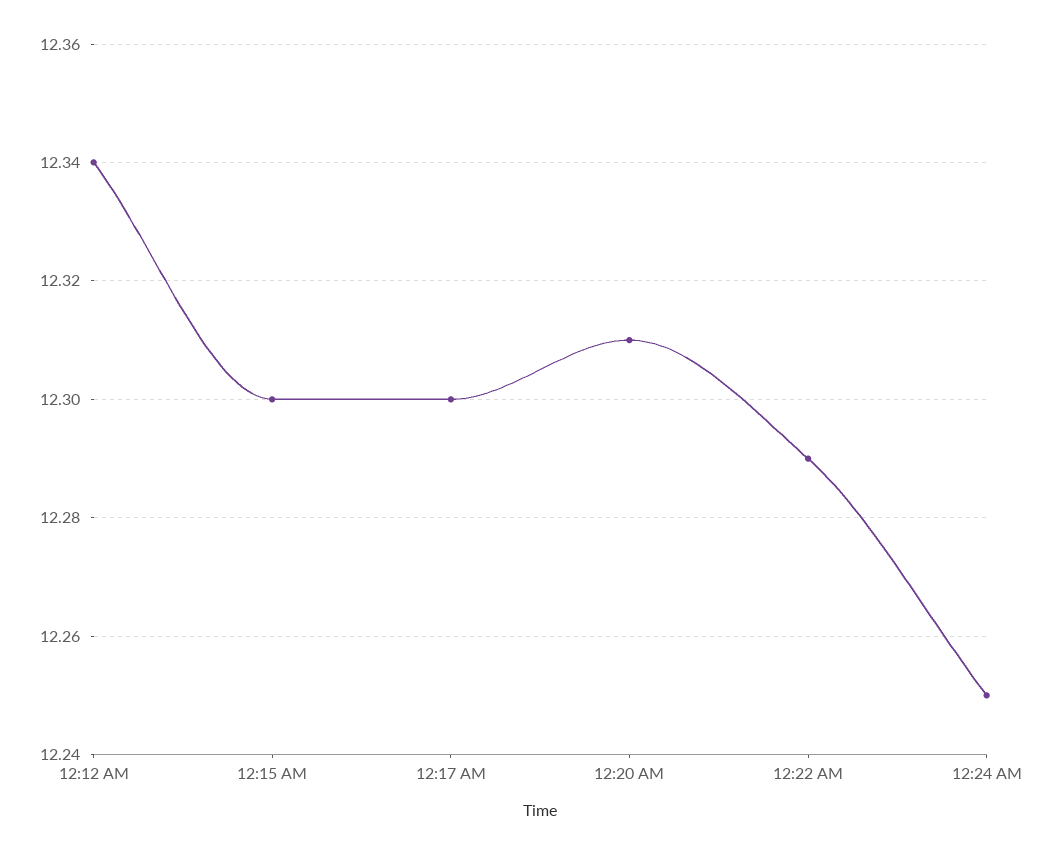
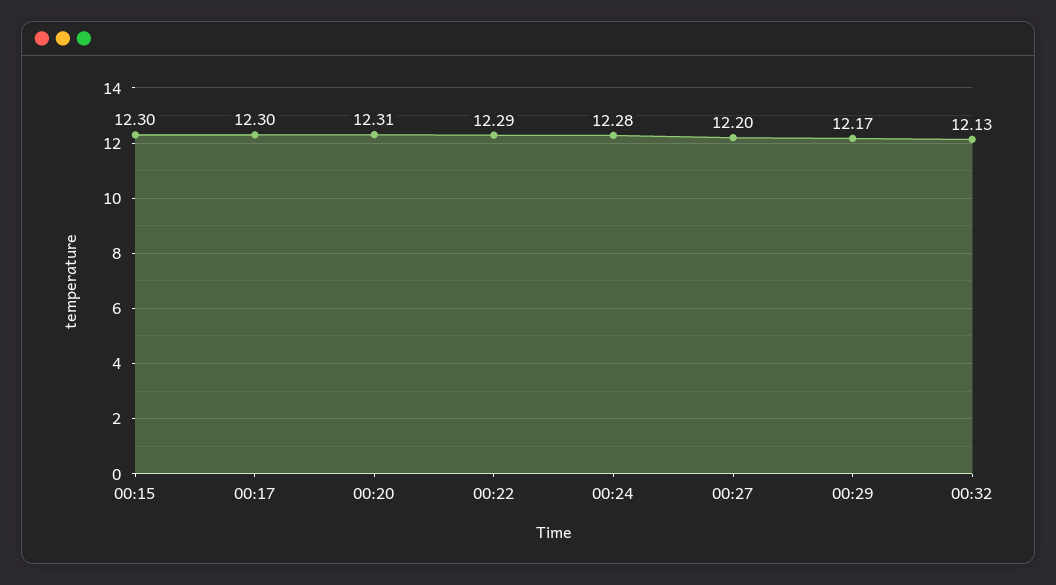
12:12 AM: 12.34 -> none
12:24 AM: 12.25 -> 12.28
00:27: none -> 12.2
00:29: none -> 12.17
00:32: none -> 12.13

